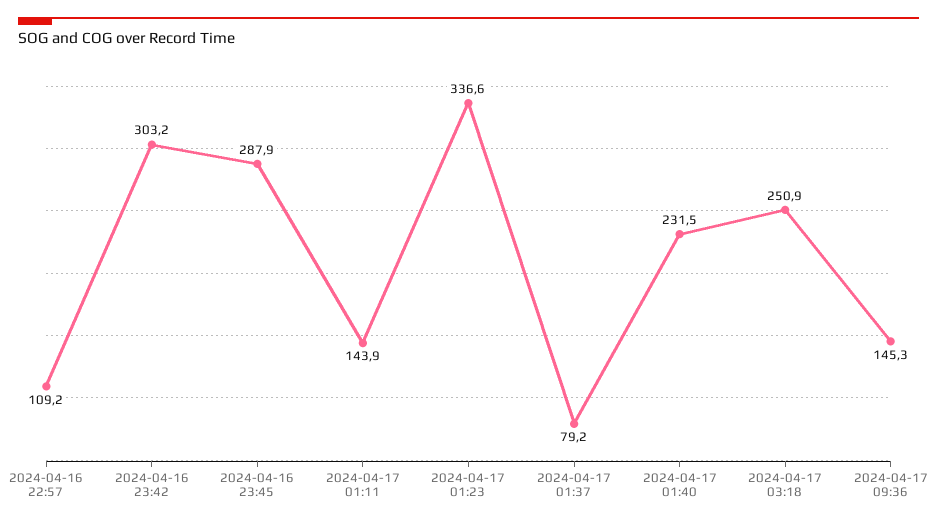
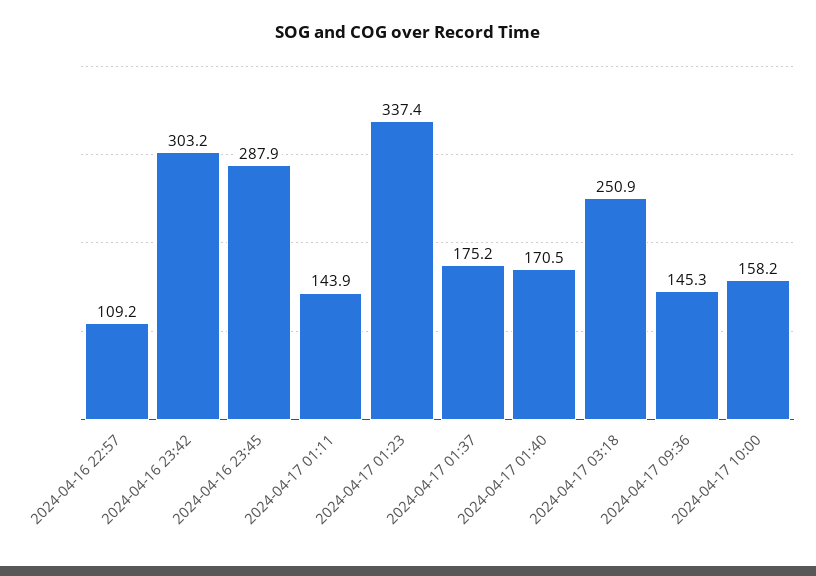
2024-04-17 01:23: 336.6 -> 337.4
2024-04-17 01:37: 79.2 -> 175.2
2024-04-17 01:40: 231.5 -> 170.5
2024-04-17 10:00: none -> 158.2

